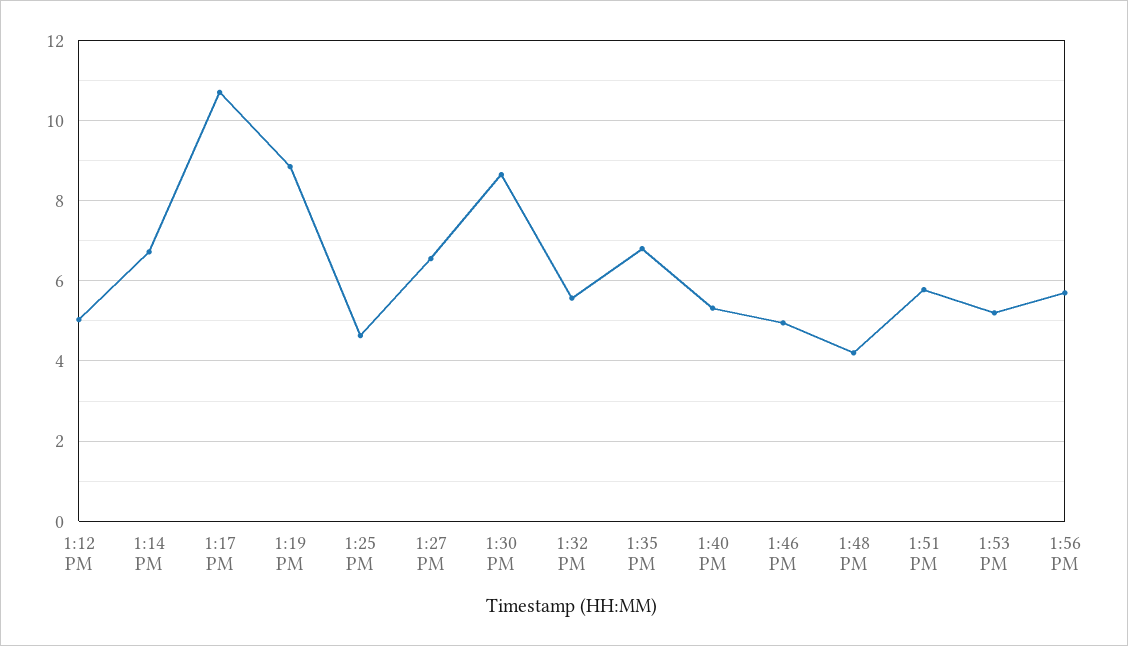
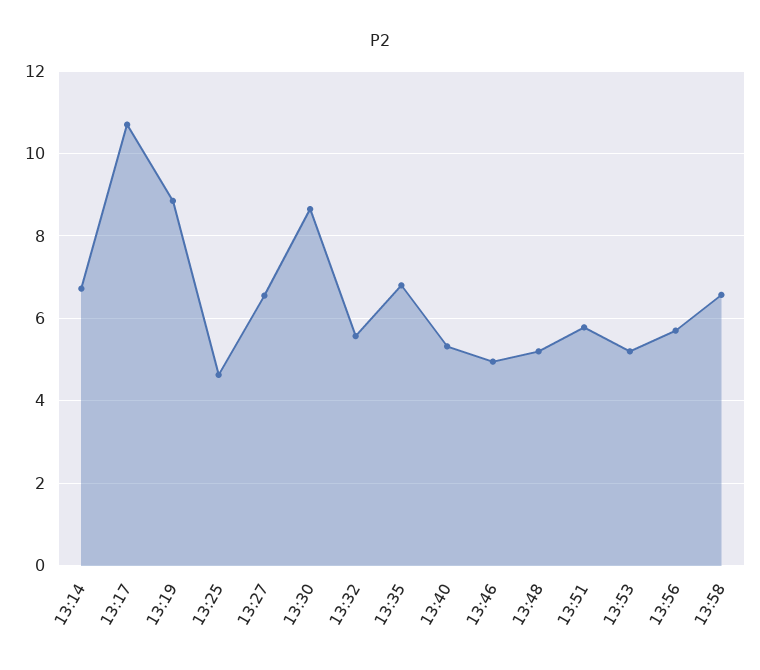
1:12 PM: 5 -> none
1:48 PM: 4.2 -> 5.2
13:58: none -> 6.6

